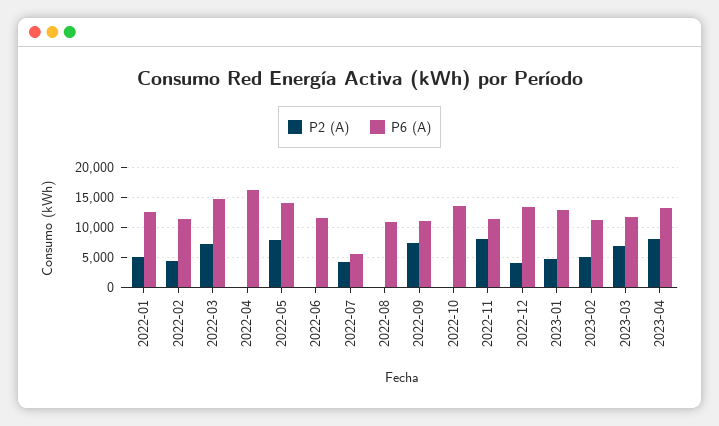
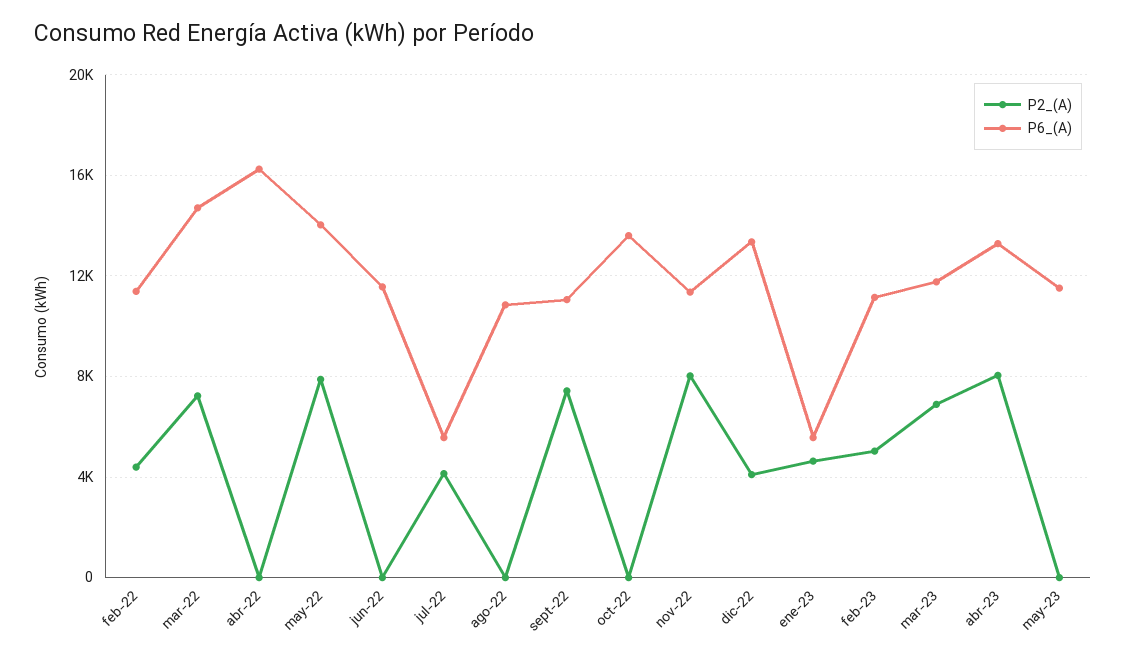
P2 (A), 2022-01: 5000 -> none
P6 (A), 2022-01: 12500 -> none
P6 (A), 2023-01: 12500 -> 5500
P2 (A), may-23: none -> 0
P6 (A), may-23: none -> 11500

